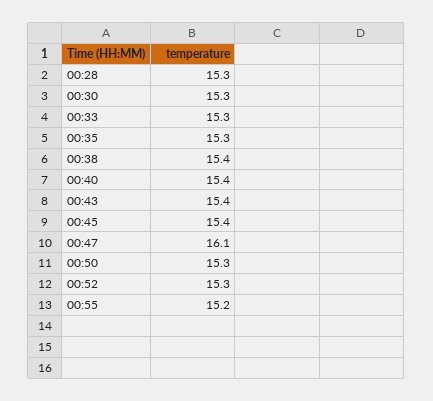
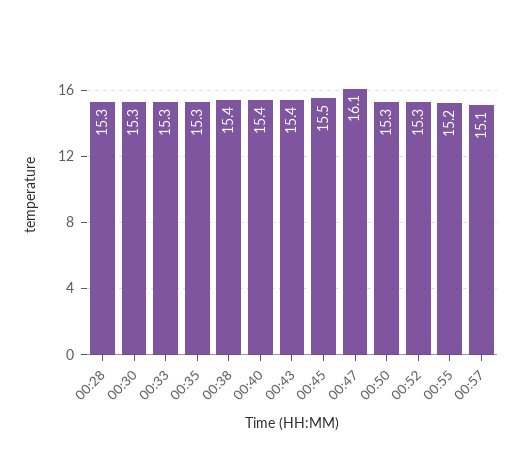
00:45: 15.4 -> 15.5
00:57: none -> 15.1

